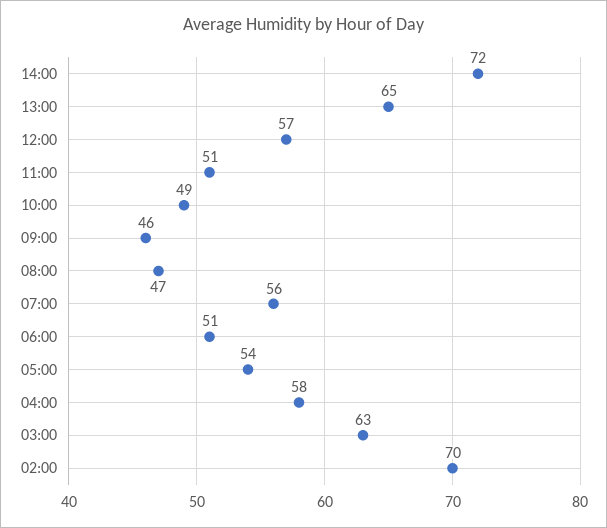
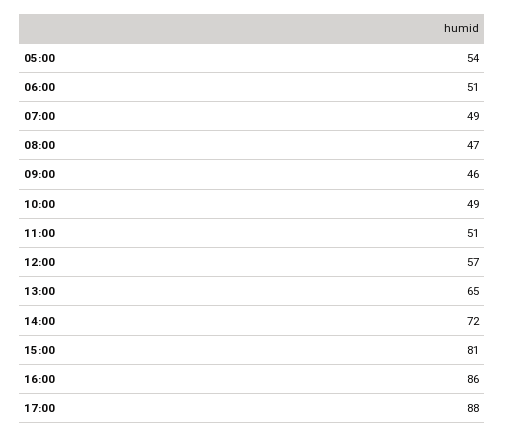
07:00: 56 -> 49
04:00: 58 -> none
03:00: 63 -> none
02:00: 70 -> none
15:00: none -> 81
16:00: none -> 86
17:00: none -> 88

